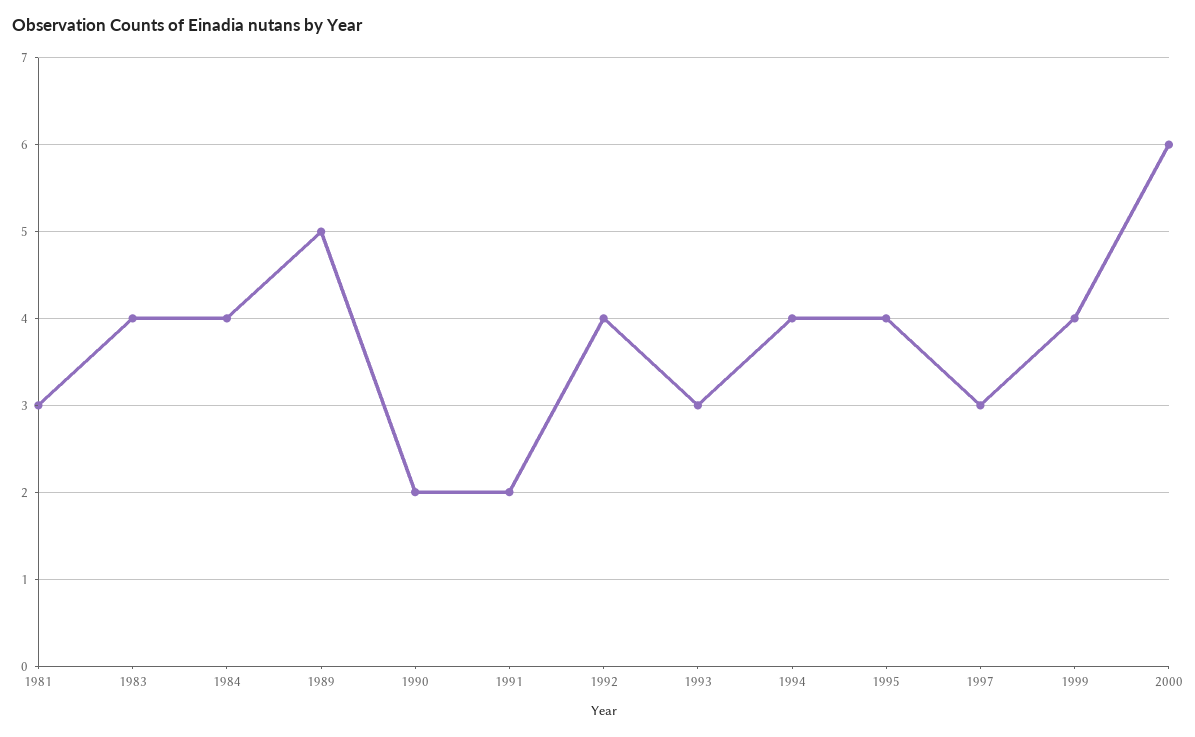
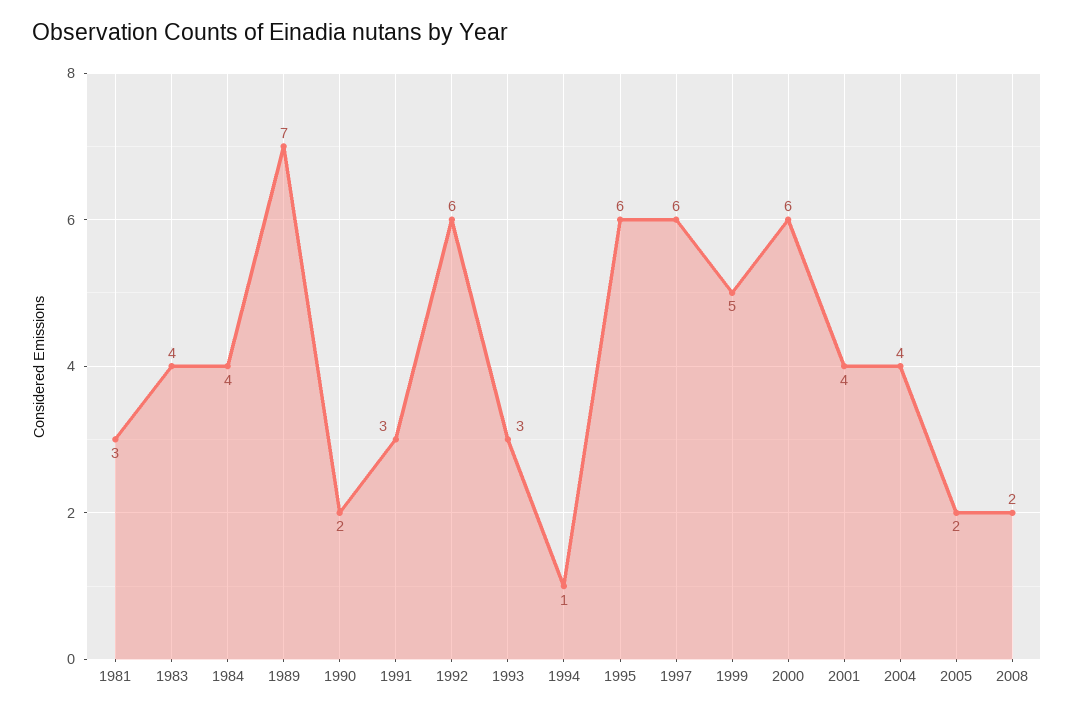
1989: 5 -> 7
1991: 2 -> 3
1992: 4 -> 6
1994: 4 -> 1
1995: 4 -> 6
1997: 3 -> 6
1999: 4 -> 5
2001: none -> 4
2004: none -> 4
2005: none -> 2
2008: none -> 2

